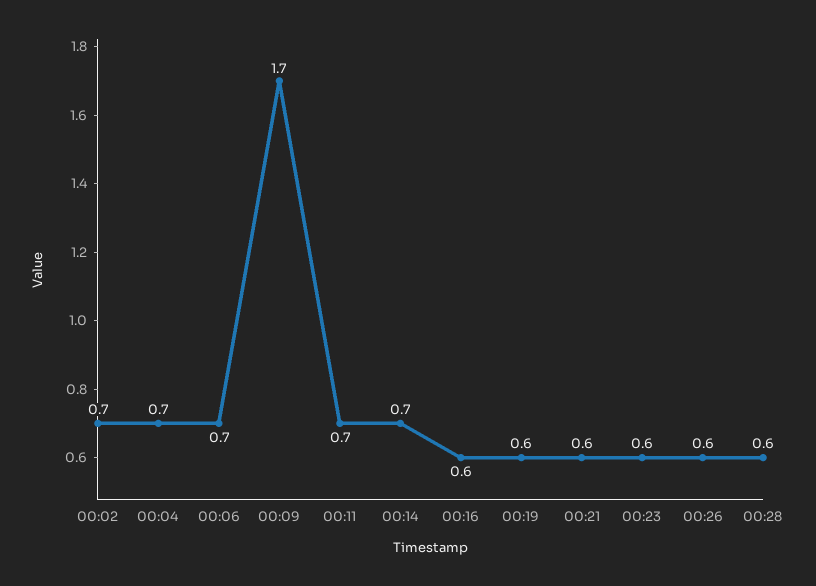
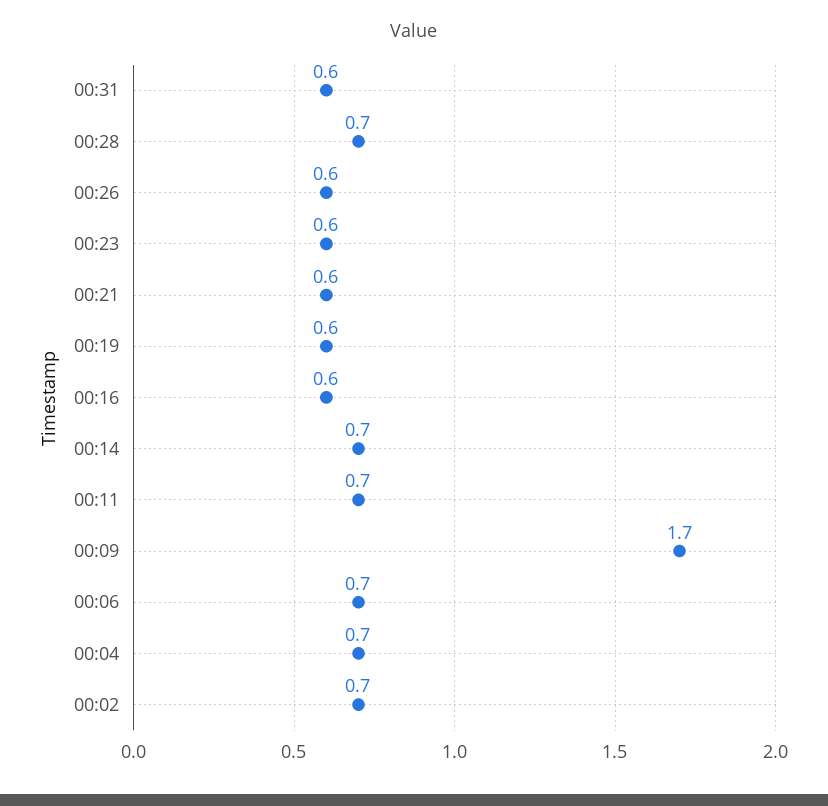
00:28: 0.6 -> 0.7
00:31: none -> 0.6

